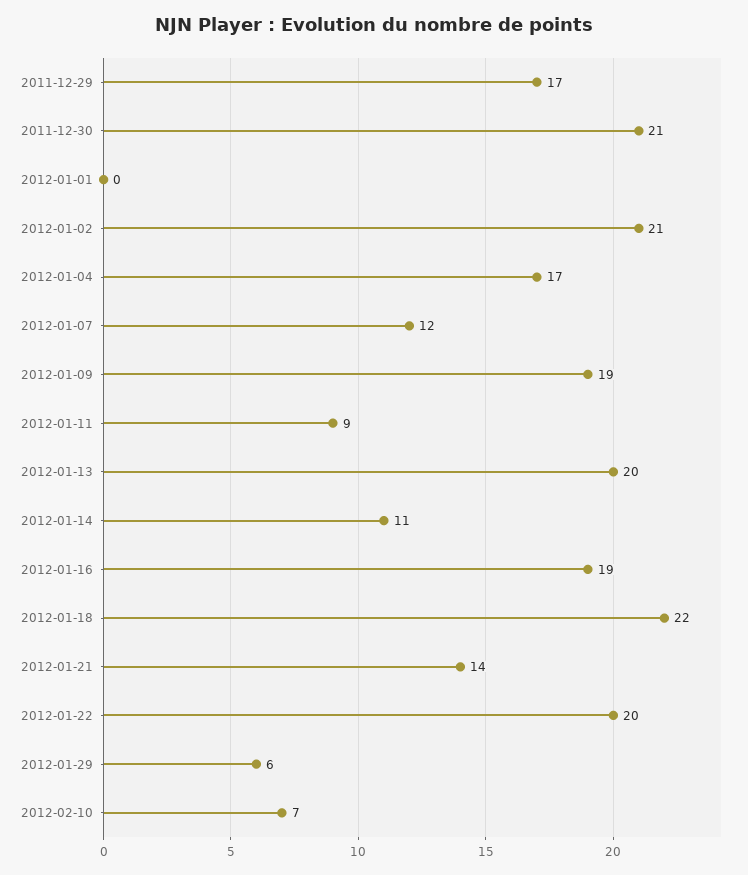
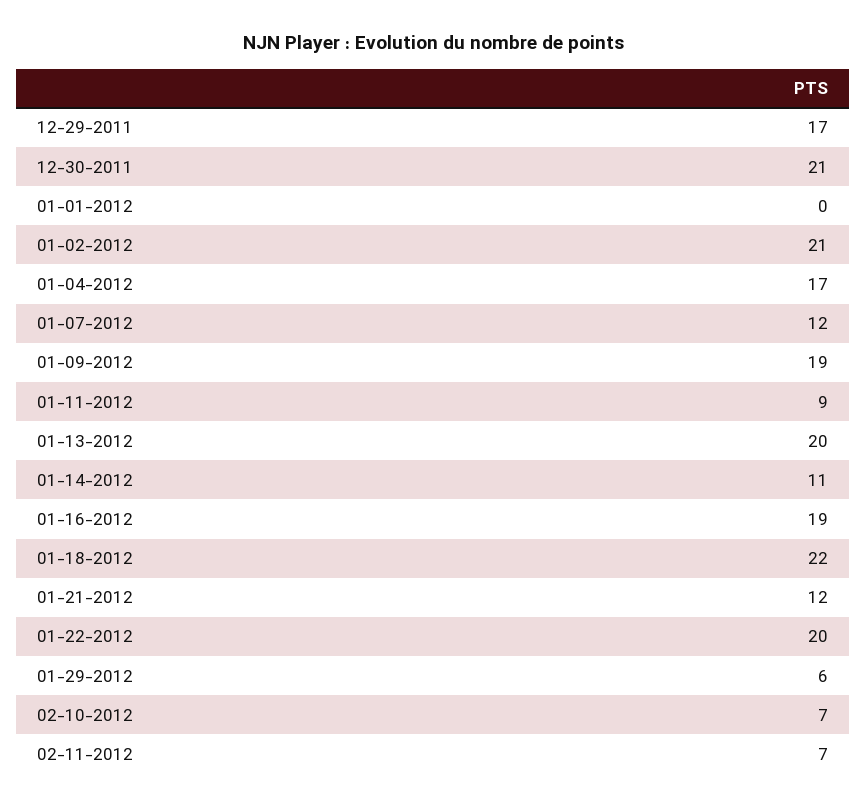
2012-01-21: 14 -> 12
02-11-2012: none -> 7

